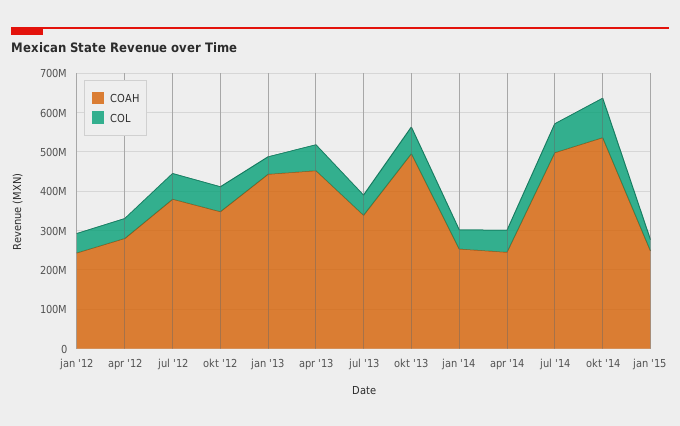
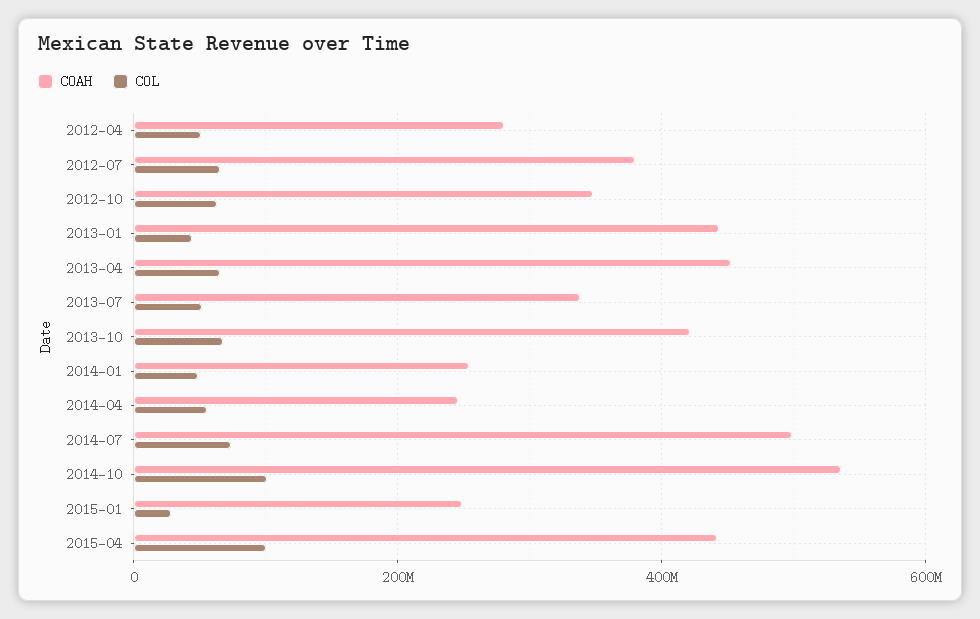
COAH, jan '12: 250000000 -> none
COL, jan '12: 50000000 -> none
COAH, okt '13: 500000000 -> 420000000
COAH, 2015-04: none -> 440000000
COL, 2015-04: none -> 100000000

